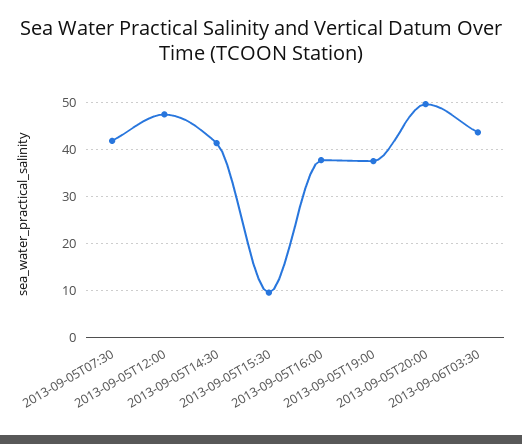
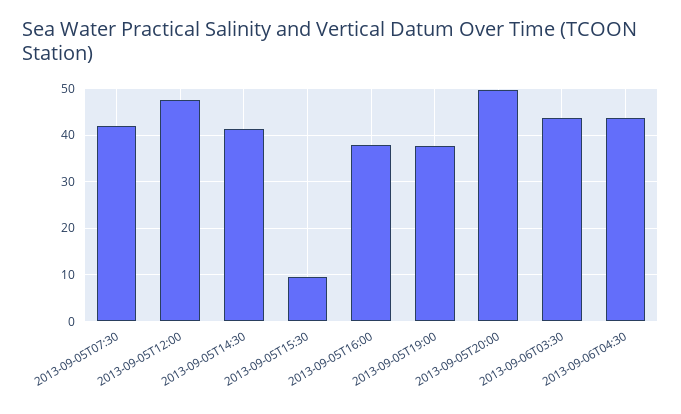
2013-09-06T04:30: none -> 44

